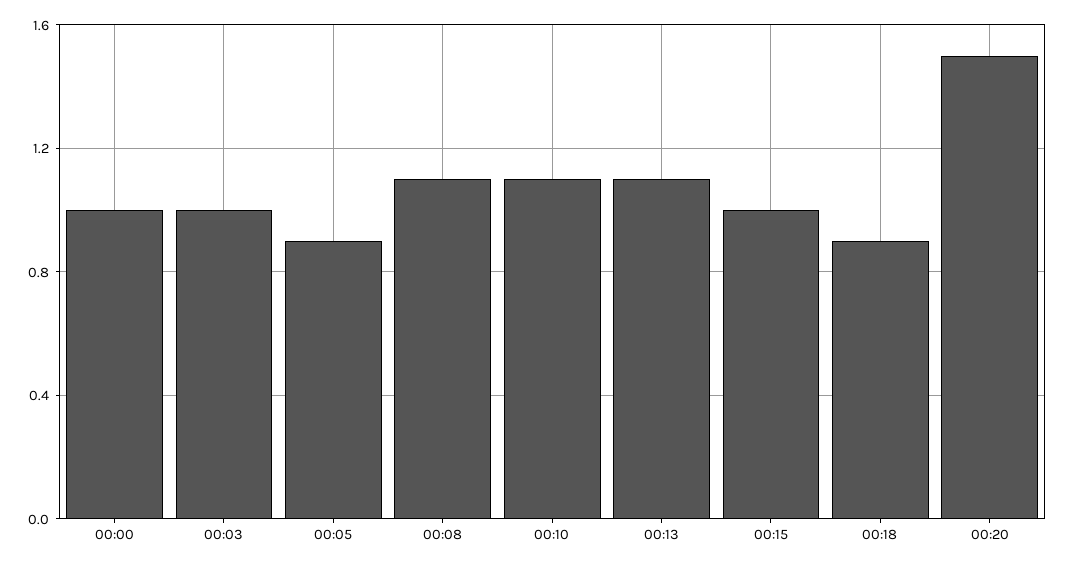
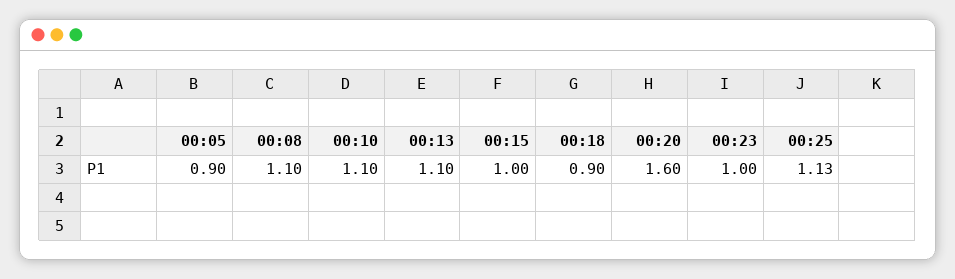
00:00: 1 -> none
00:03: 1 -> none
00:20: 1.5 -> 1.6
00:23: none -> 1
00:25: none -> 1.13

